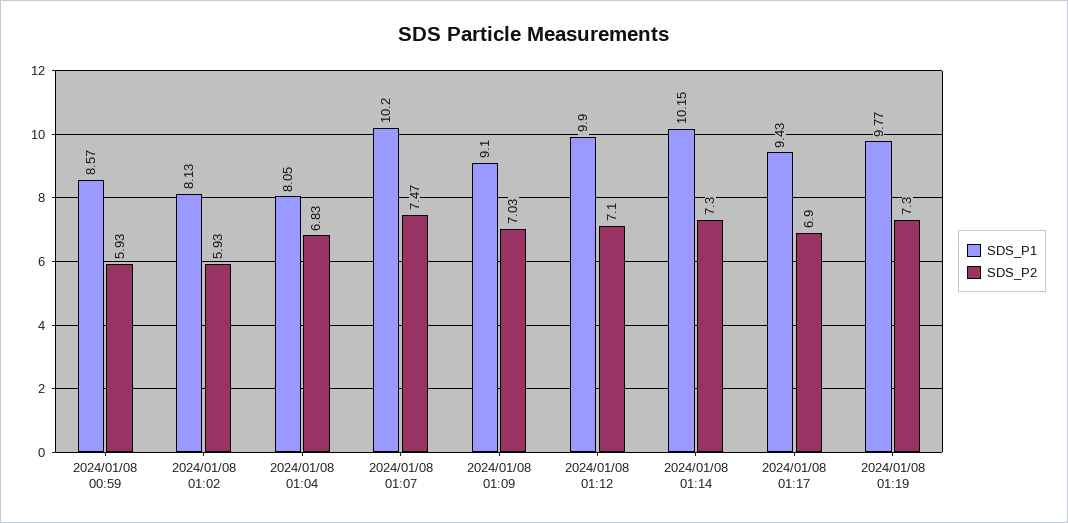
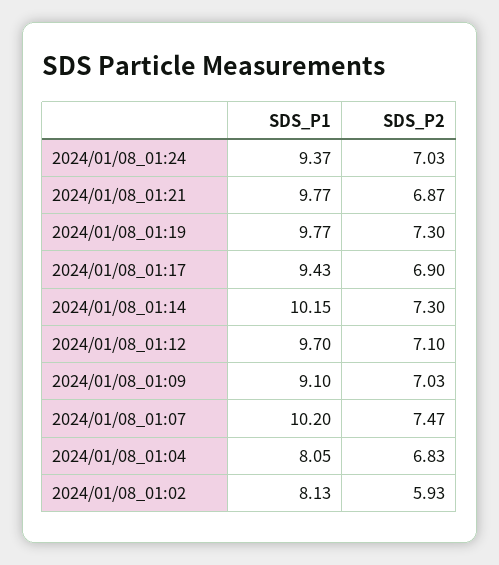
SDS_P1, 2024/01/08 00:59: 8.57 -> none
SDS_P2, 2024/01/08 00:59: 5.93 -> none
SDS_P1, 2024/01/08 01:12: 9.9 -> 9.7
SDS_P1, 2024/01/08_01:24: none -> 9.37
SDS_P2, 2024/01/08_01:24: none -> 7.03
SDS_P1, 2024/01/08_01:21: none -> 9.77
SDS_P2, 2024/01/08_01:21: none -> 6.87

